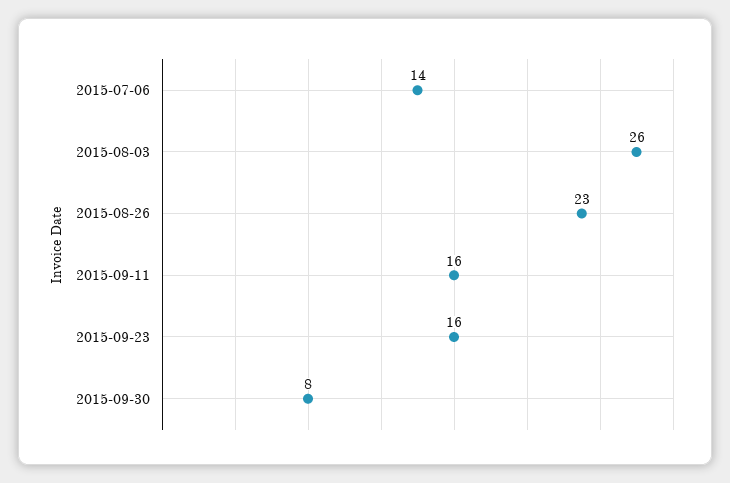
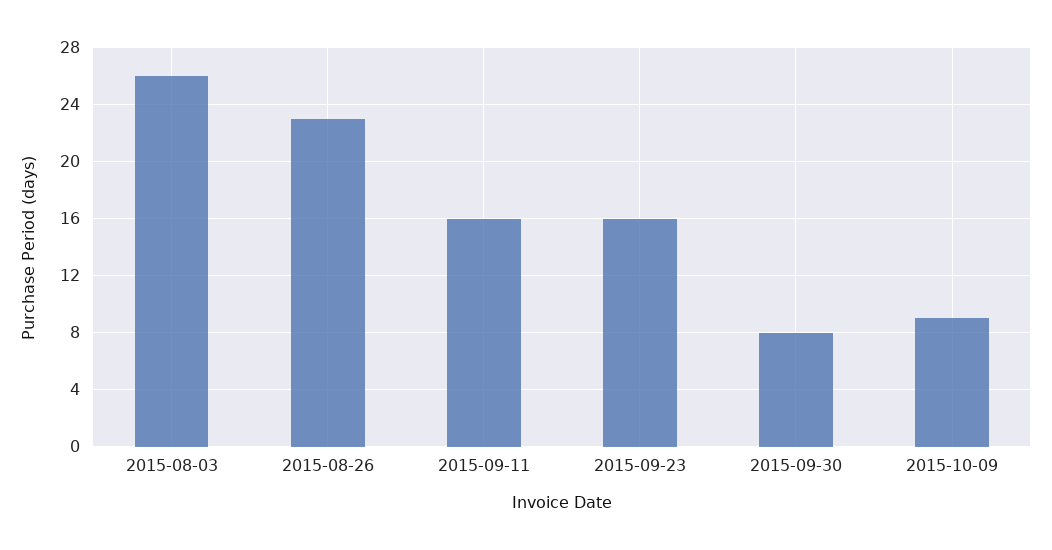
2015-07-06: 14 -> none
2015-10-09: none -> 9

